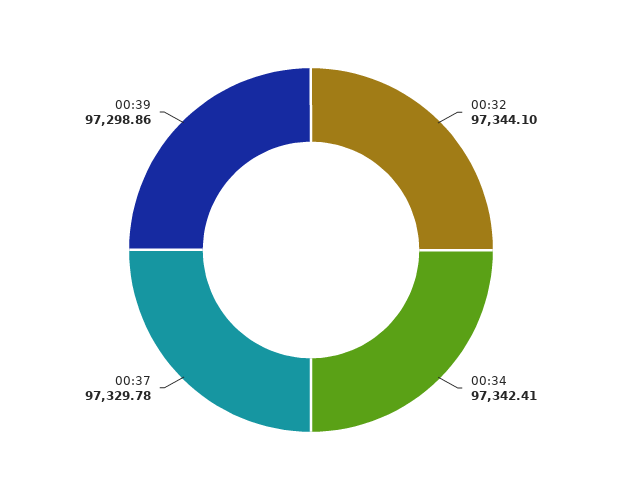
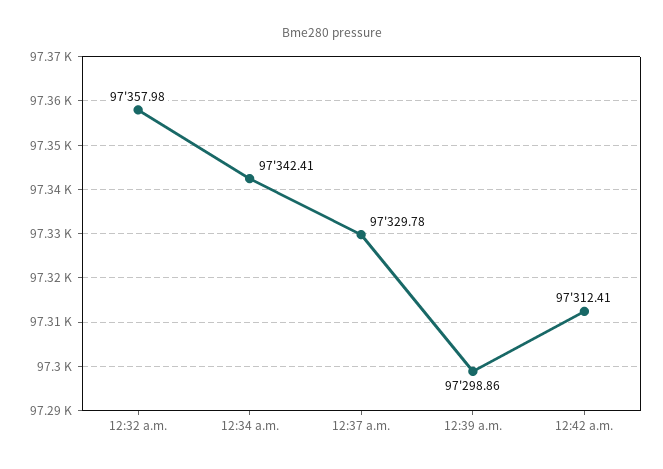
00:32: 97344.1 -> 97357.98
12:42 a.m.: none -> 97312.41

